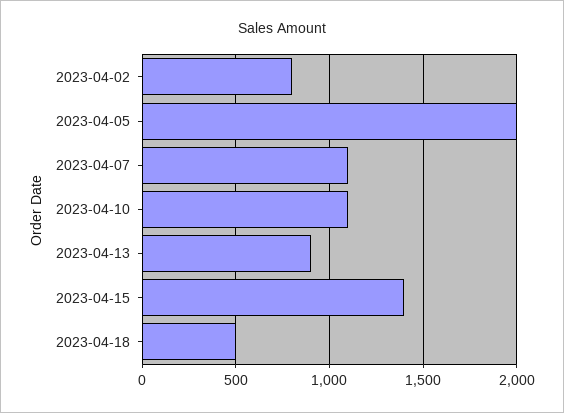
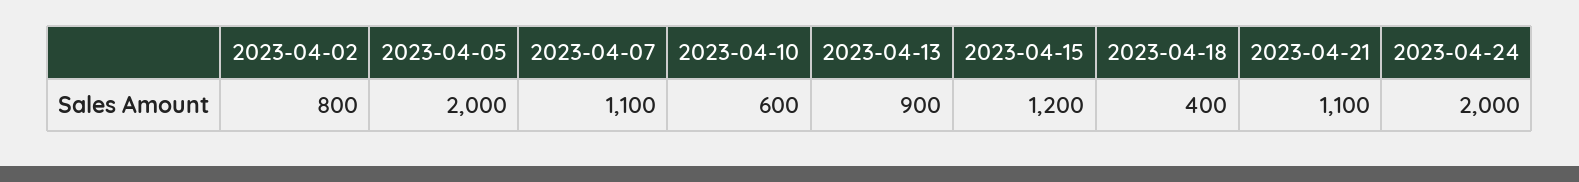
2023-04-10: 1100 -> 600
2023-04-15: 1400 -> 1200
2023-04-18: 500 -> 400
2023-04-21: none -> 1100
2023-04-24: none -> 2000

